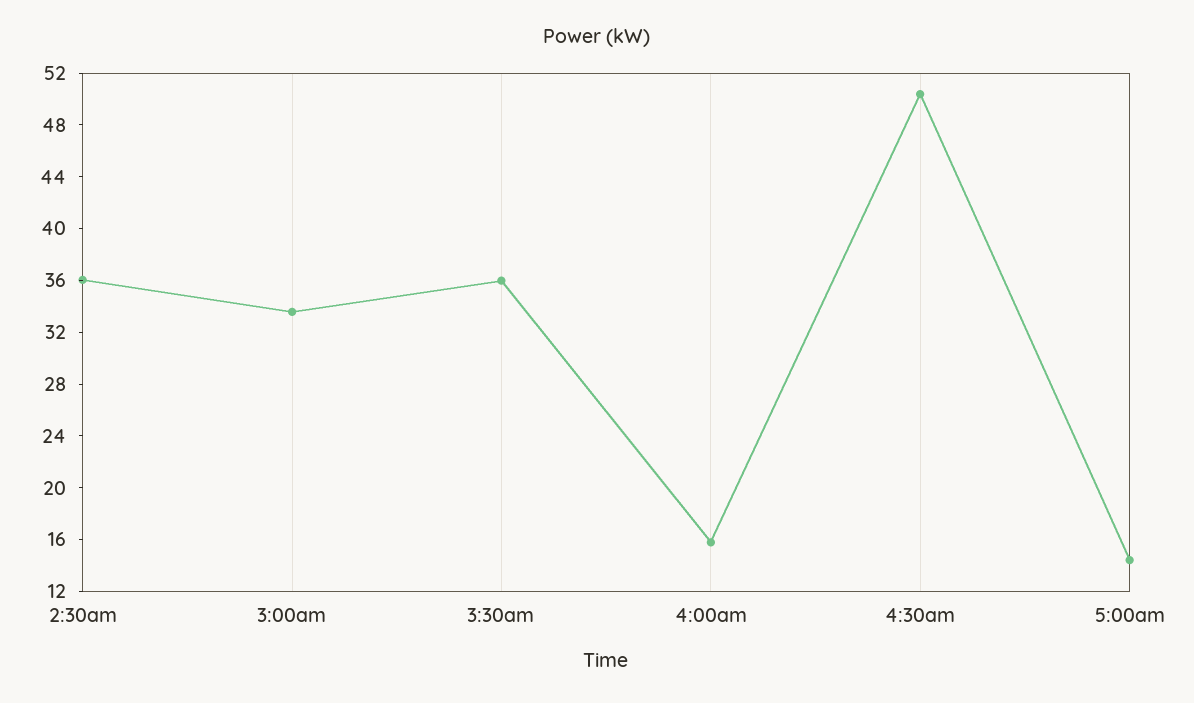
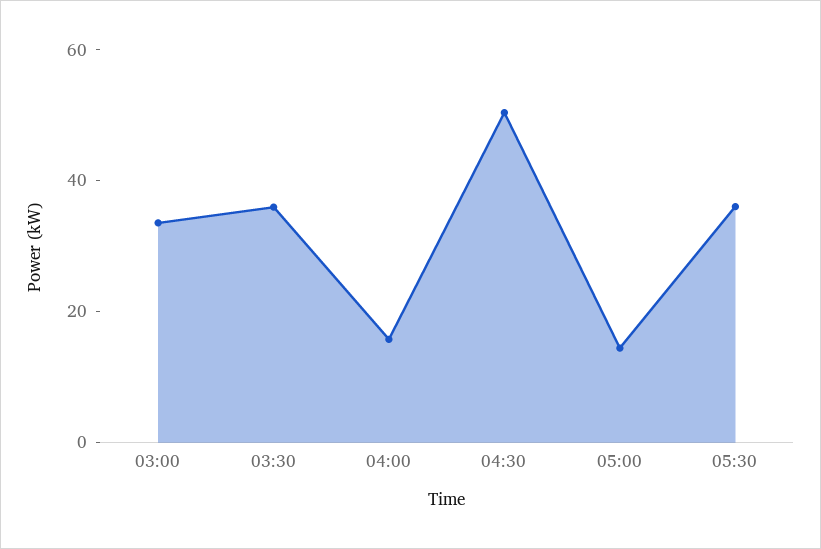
2:30am: 36 -> none
05:30: none -> 35

